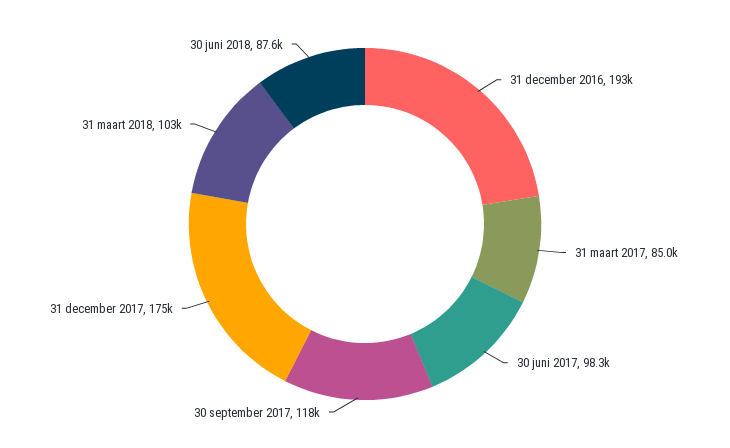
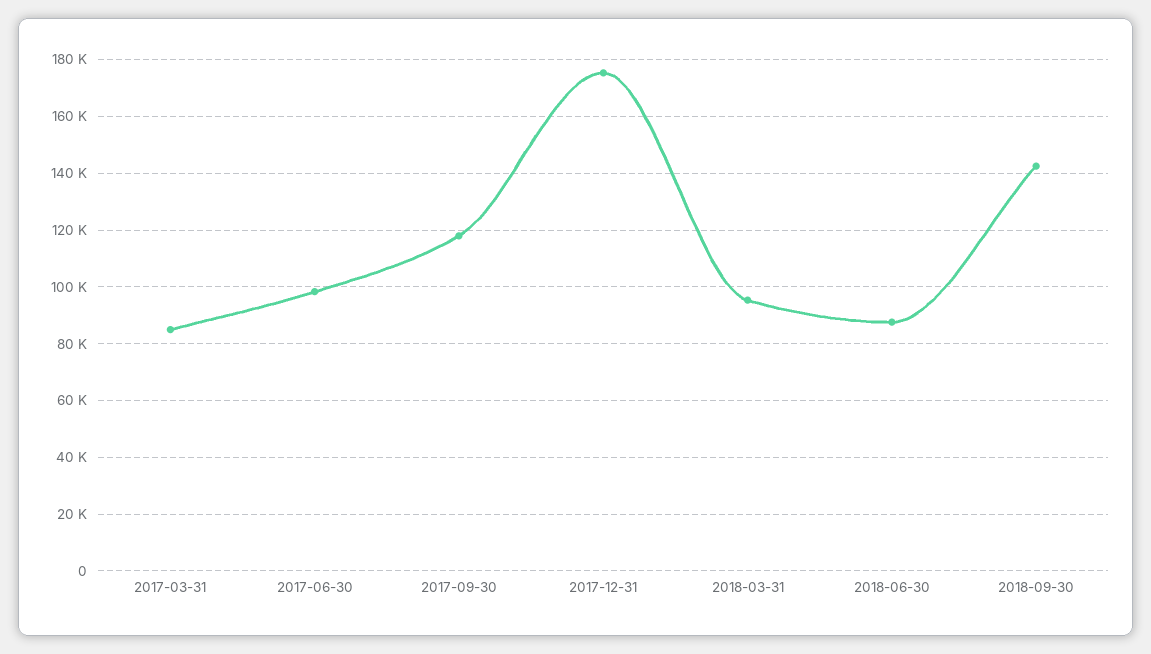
31 december 2016: 193000 -> none
31 maart 2018: 103000 -> 95000
2018-09-30: none -> 142500

